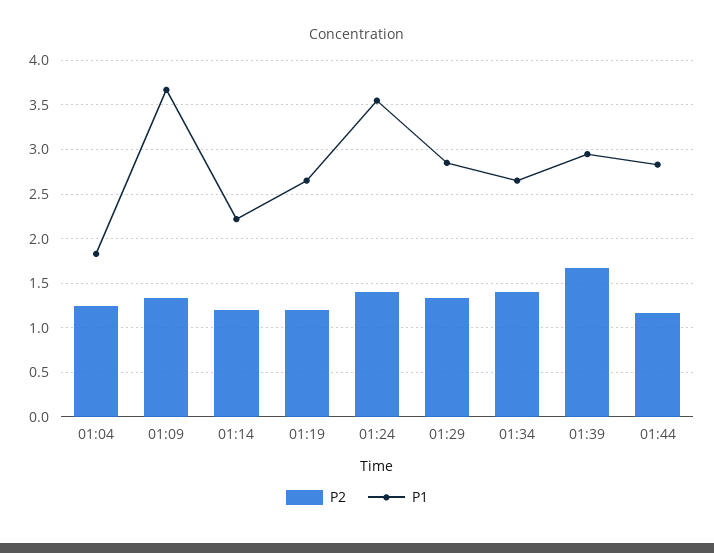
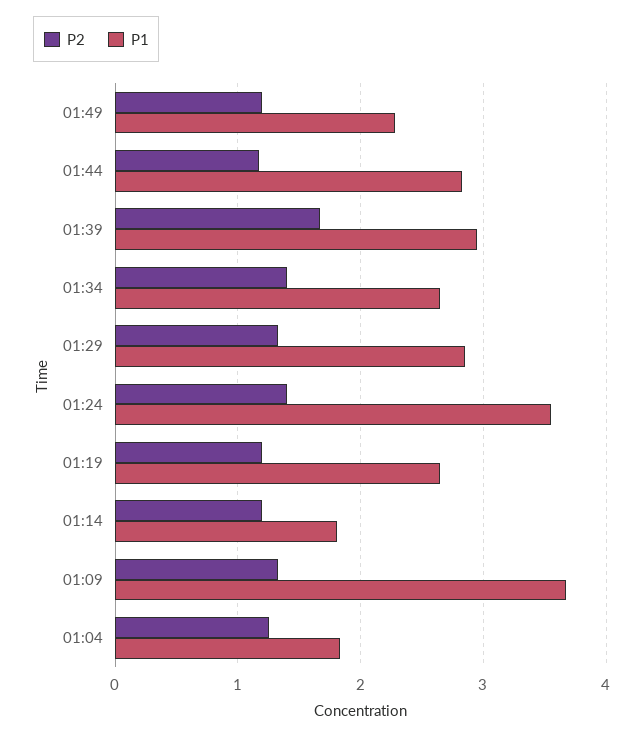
P1, 01:14: 2.2 -> 1.8
P2, 01:49: none -> 1.2
P1, 01:49: none -> 2.3

